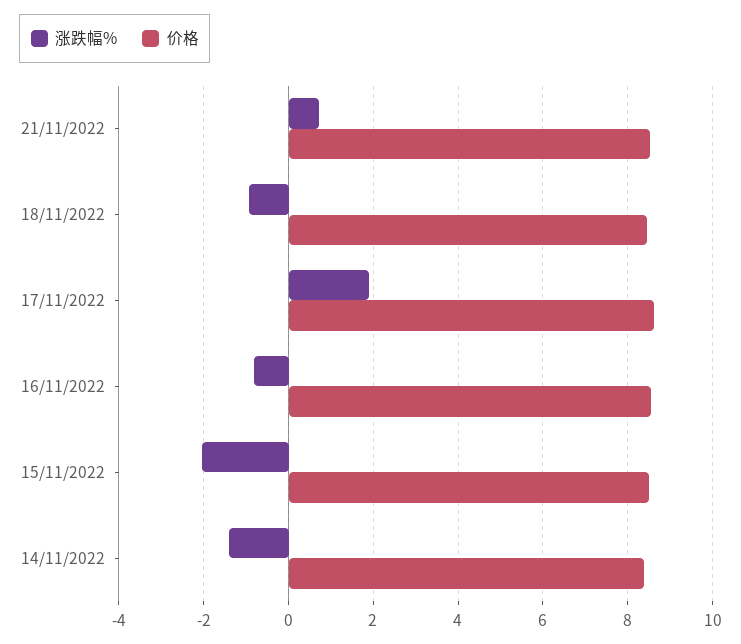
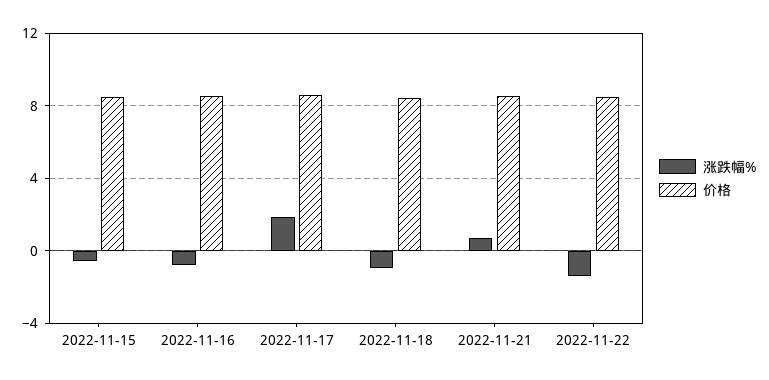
涨跌幅%, 15/11/2022: -2 -> -0.5
涨跌幅%, 14/11/2022: -1.4 -> none
价格, 14/11/2022: 8.4 -> none
涨跌幅%, 2022-11-22: none -> -1.5
价格, 2022-11-22: none -> 8.5

